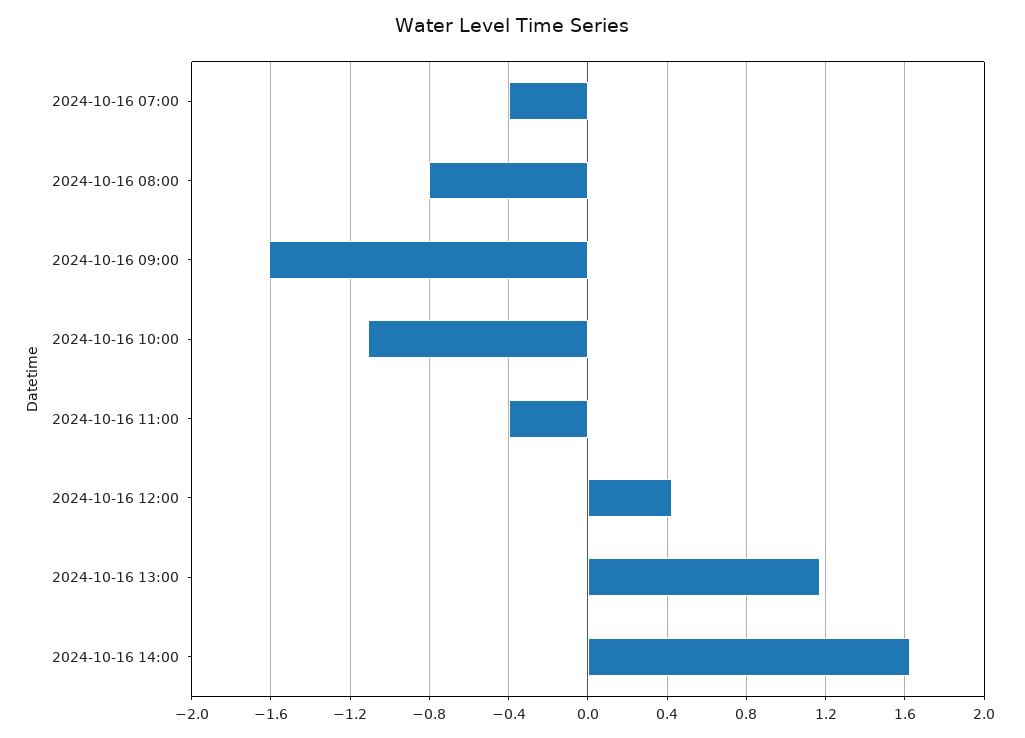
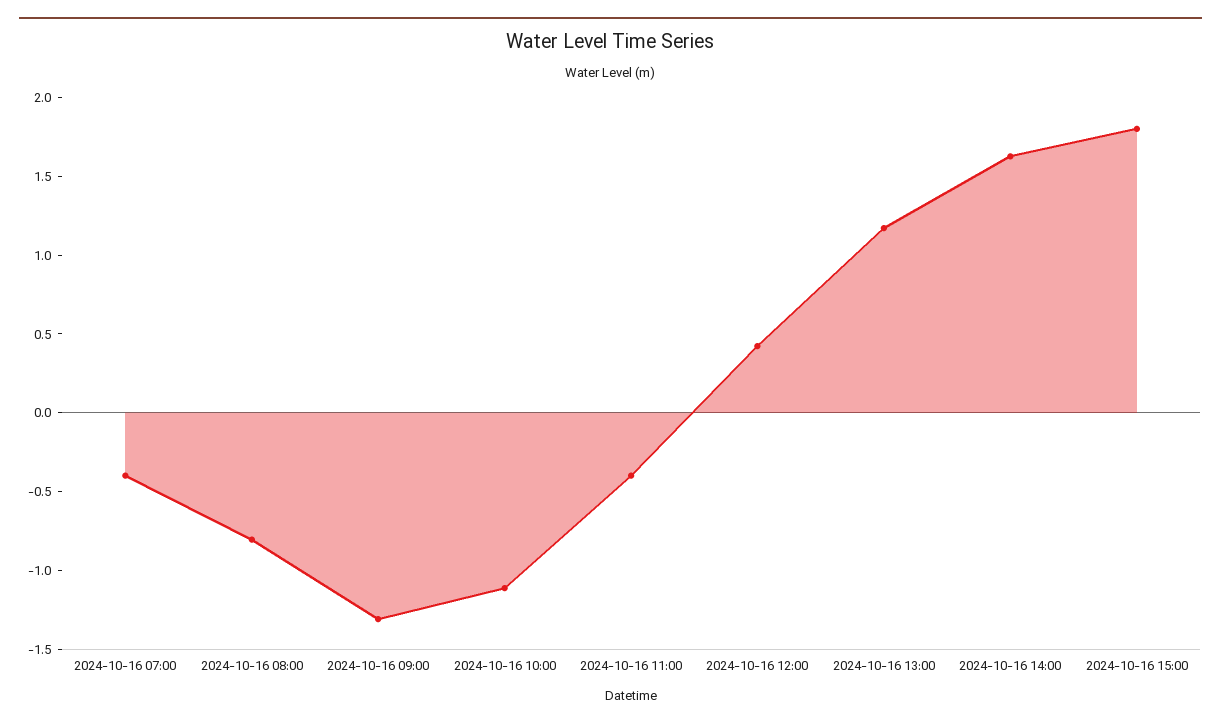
2024-10-16 09:00: -1.6 -> -1.3
2024-10-16 15:00: none -> 1.8

